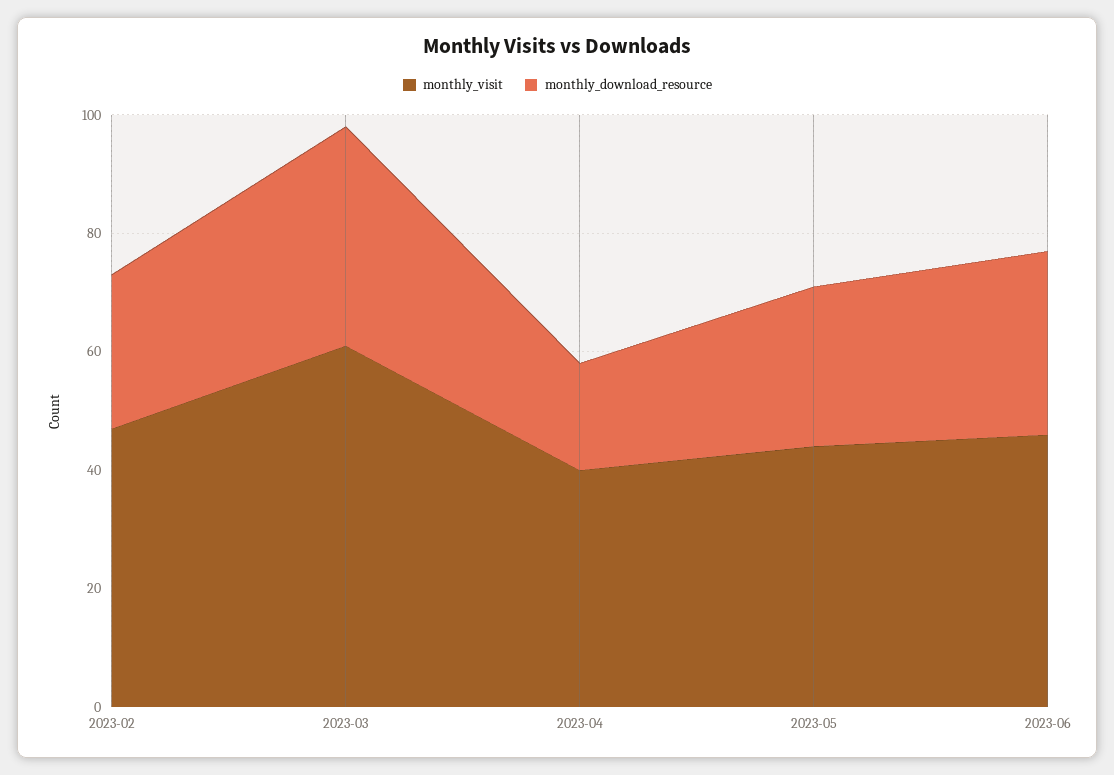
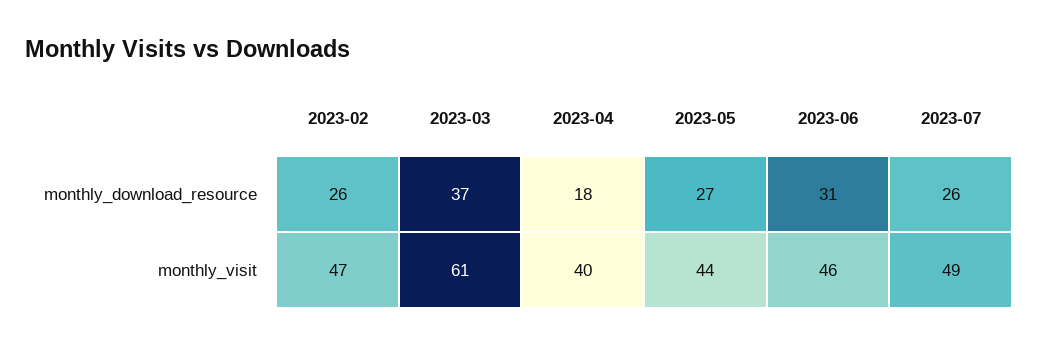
monthly_download_resource, 2023-07: none -> 26
monthly_visit, 2023-07: none -> 49

